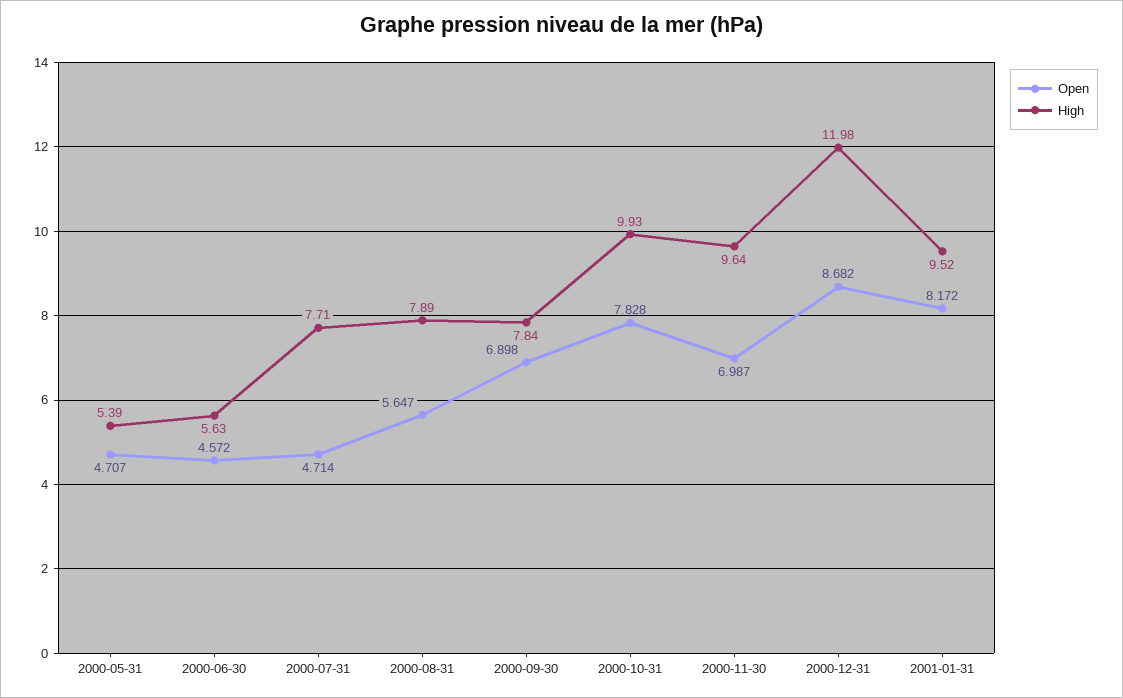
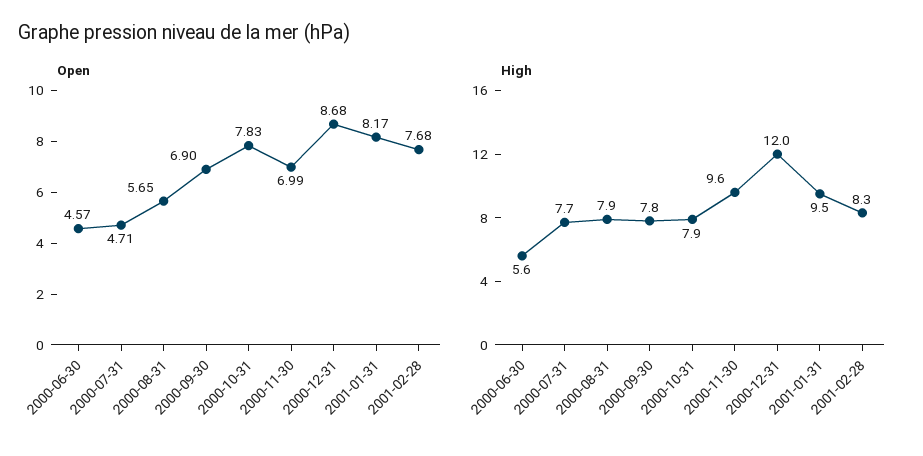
Open, 2000-05-31: 4.707 -> none
High, 2000-05-31: 5.39 -> none
High, 2000-10-31: 9.93 -> 7.9
Open, 2001-02-28: none -> 7.68
High, 2001-02-28: none -> 8.3

